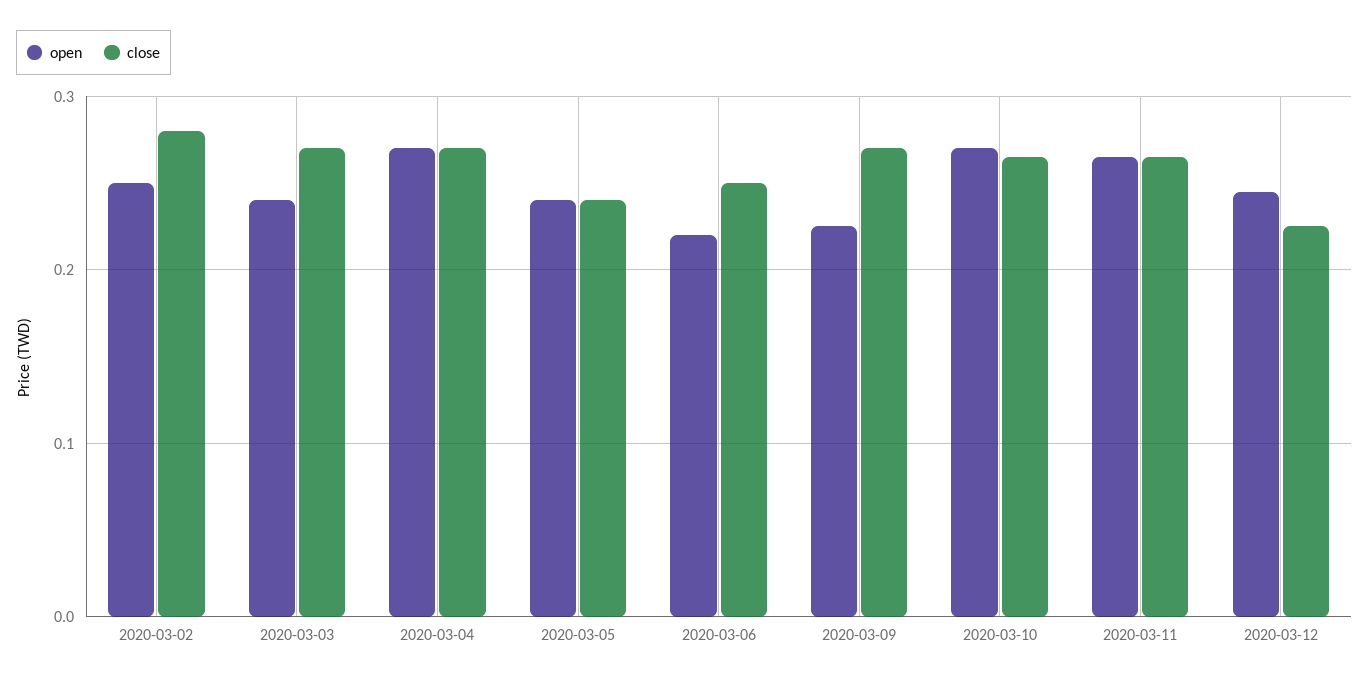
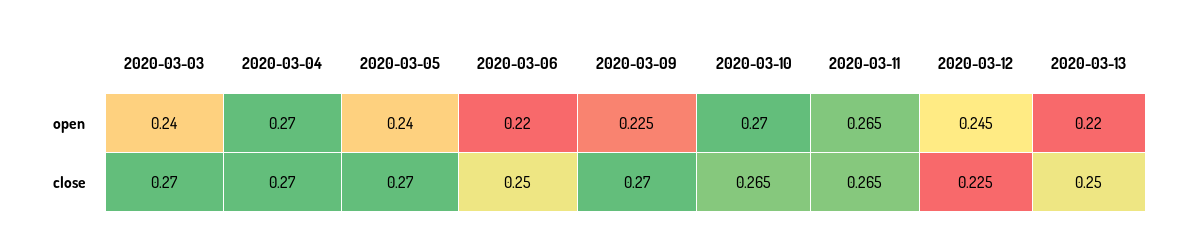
open, 2020-03-02: 0.25 -> none
close, 2020-03-02: 0.28 -> none
close, 2020-03-05: 0.24 -> 0.27
open, 2020-03-13: none -> 0.22
close, 2020-03-13: none -> 0.25

